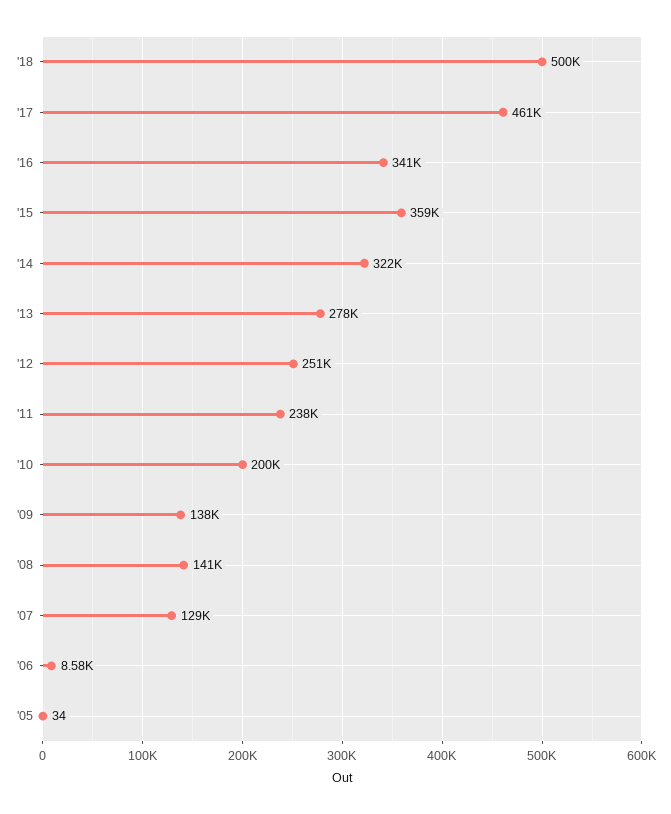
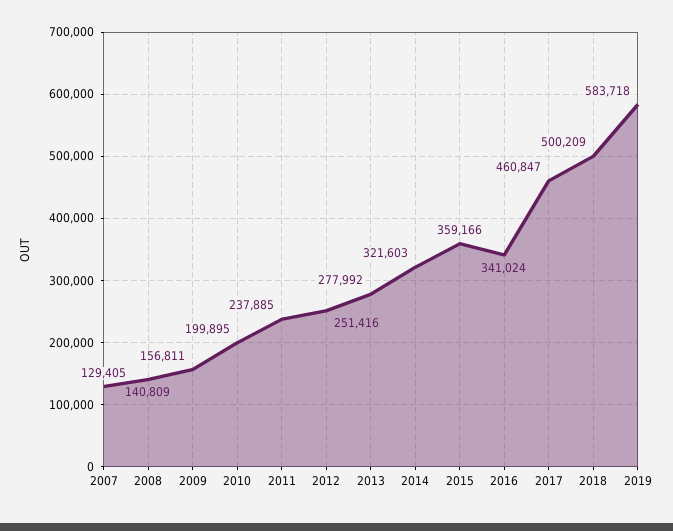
'09: 138000 -> 156811
'06: 8580 -> none
'05: 34 -> none
2019: none -> 583718

